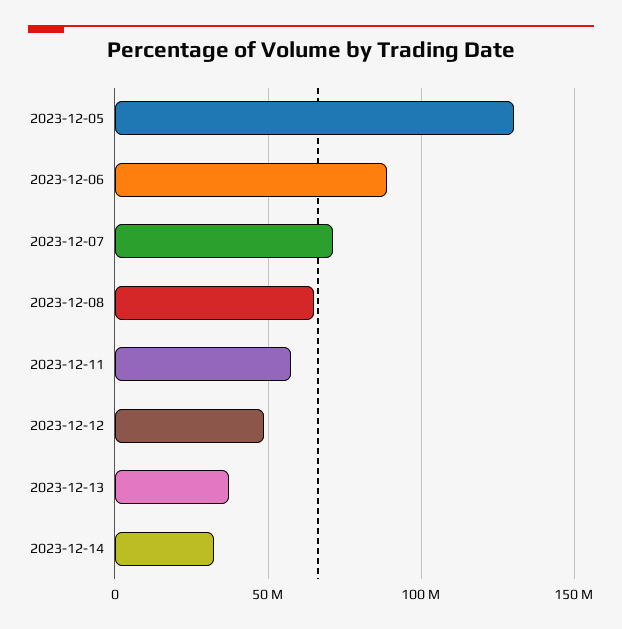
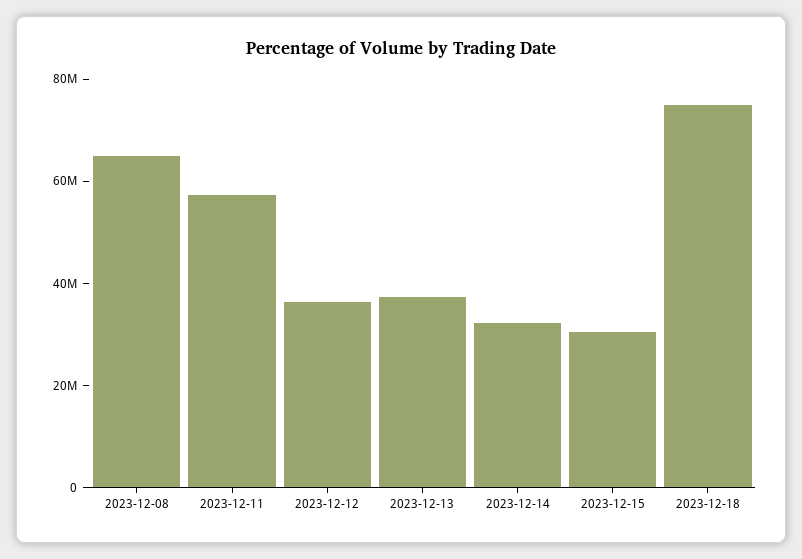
2023-12-05: 130000000 -> none
2023-12-06: 90000000 -> none
2023-12-07: 70000000 -> none
2023-12-12: 50000000 -> 35000000
2023-12-15: none -> 30000000
2023-12-18: none -> 75000000

